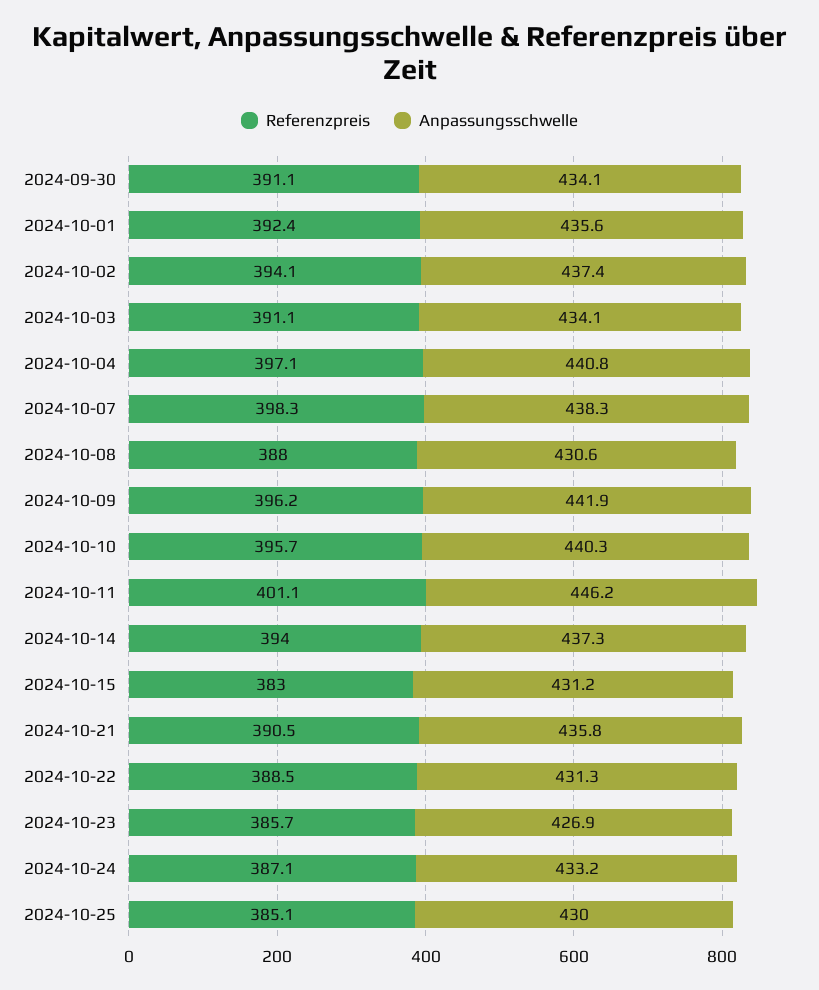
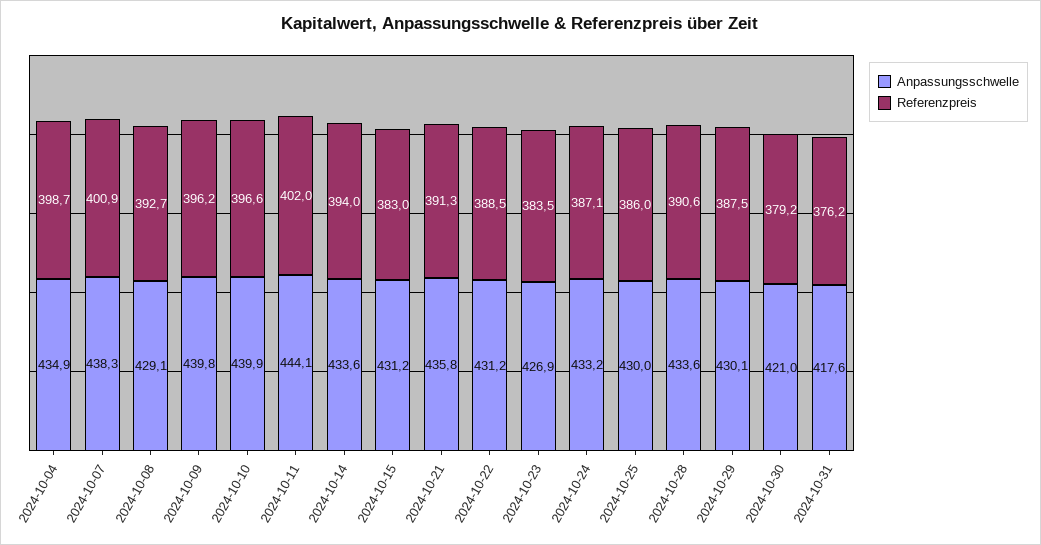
Referenzpreis, 2024-09-30: 391.1 -> none
Anpassungsschwelle, 2024-09-30: 434.1 -> none
Referenzpreis, 2024-10-01: 392.4 -> none
Anpassungsschwelle, 2024-10-01: 435.6 -> none
Referenzpreis, 2024-10-02: 394.1 -> none
Anpassungsschwelle, 2024-10-02: 437.4 -> none
Referenzpreis, 2024-10-03: 391.1 -> none
Anpassungsschwelle, 2024-10-03: 434.1 -> none
Referenzpreis, 2024-10-04: 397.1 -> 398.7
Anpassungsschwelle, 2024-10-04: 440.8 -> 434.9
Referenzpreis, 2024-10-07: 398.3 -> 400.9
Referenzpreis, 2024-10-08: 388 -> 392.7
Anpassungsschwelle, 2024-10-08: 430.6 -> 429.1
Anpassungsschwelle, 2024-10-09: 441.9 -> 439.8
Referenzpreis, 2024-10-10: 395.7 -> 396.6
Anpassungsschwelle, 2024-10-10: 440.3 -> 439.9
Referenzpreis, 2024-10-11: 401.1 -> 402
Anpassungsschwelle, 2024-10-11: 446.2 -> 444.1
Anpassungsschwelle, 2024-10-14: 437.3 -> 433.6
Referenzpreis, 2024-10-21: 390.5 -> 391.3
Anpassungsschwelle, 2024-10-22: 431.3 -> 431.2
Referenzpreis, 2024-10-23: 385.7 -> 383.5
Referenzpreis, 2024-10-25: 385.1 -> 386
Anpassungsschwelle, 2024-10-28: none -> 433.6
Referenzpreis, 2024-10-28: none -> 390.6
Anpassungsschwelle, 2024-10-29: none -> 430.1
Referenzpreis, 2024-10-29: none -> 387.5
Anpassungsschwelle, 2024-10-30: none -> 421
Referenzpreis, 2024-10-30: none -> 379.2
Anpassungsschwelle, 2024-10-31: none -> 417.6
Referenzpreis, 2024-10-31: none -> 376.2

